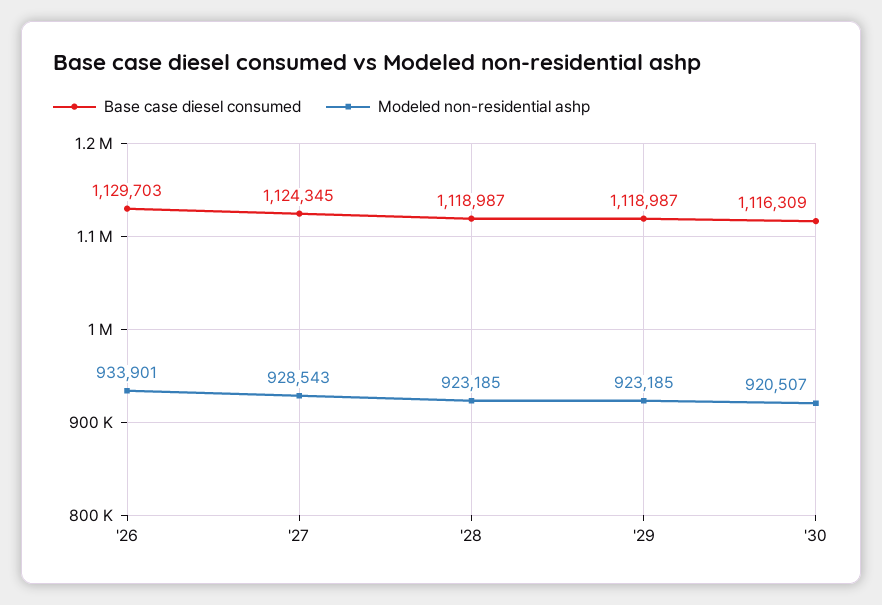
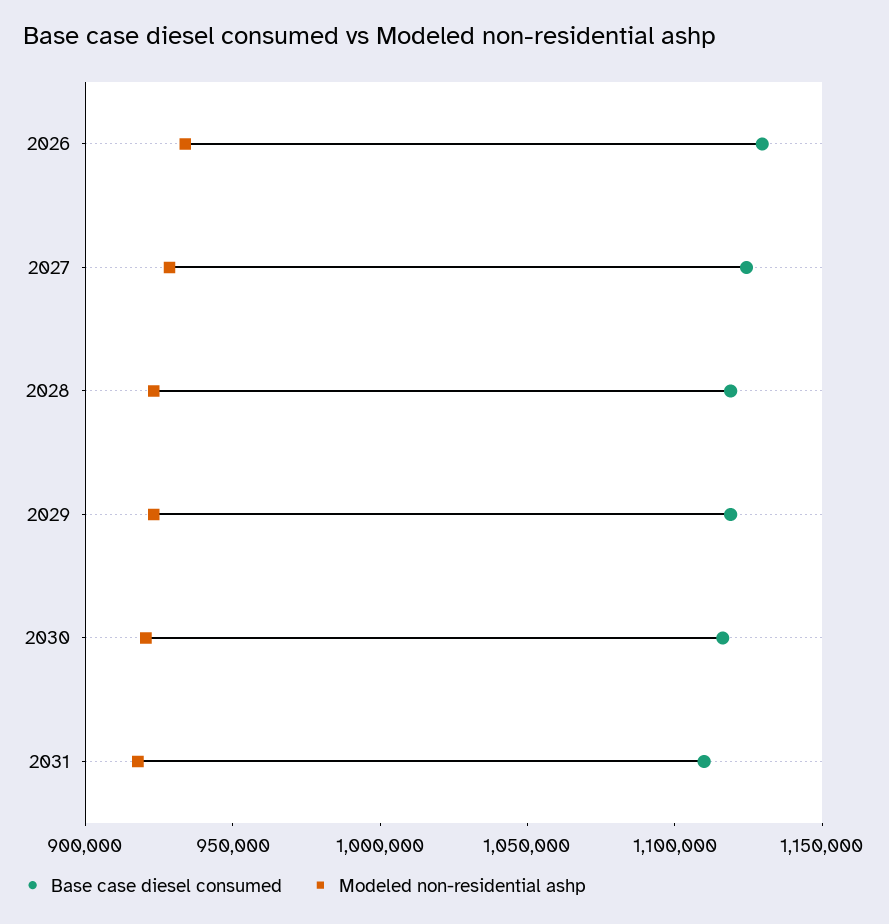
Base case diesel consumed, 2031: none -> 1110000
Modeled non-residential ashp, 2031: none -> 920000

